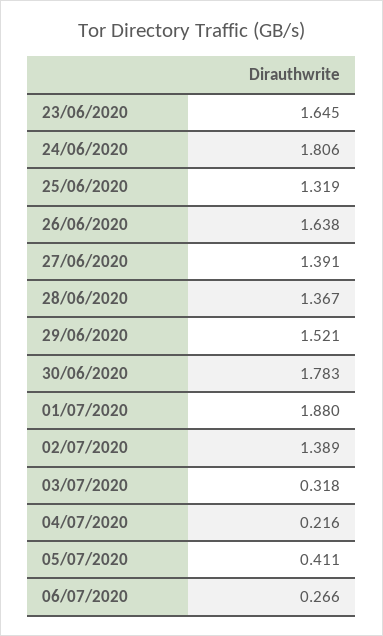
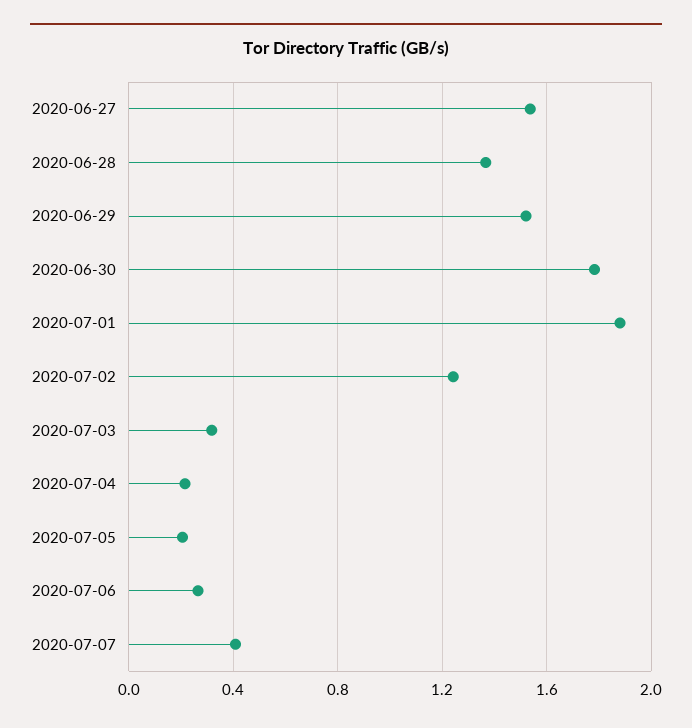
23/06/2020: 1.645 -> none
24/06/2020: 1.806 -> none
25/06/2020: 1.319 -> none
26/06/2020: 1.638 -> none
27/06/2020: 1.391 -> 1.55
02/07/2020: 1.389 -> 1.25
05/07/2020: 0.411 -> 0.2
2020-07-07: none -> 0.4

